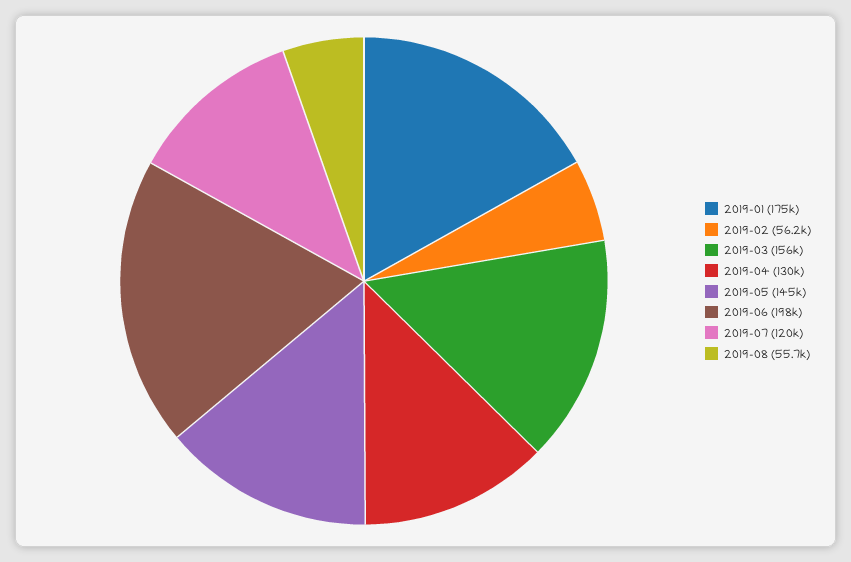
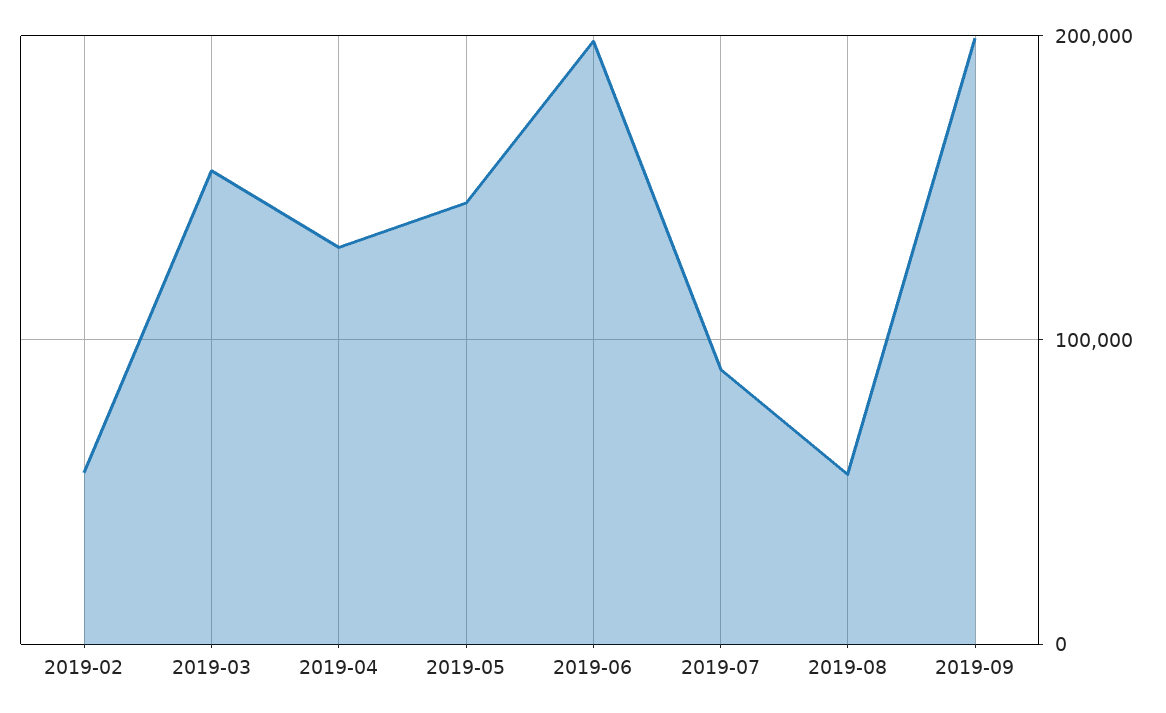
2019-01: 175000 -> none
2019-07: 120000 -> 90000
2019-09: none -> 200000

